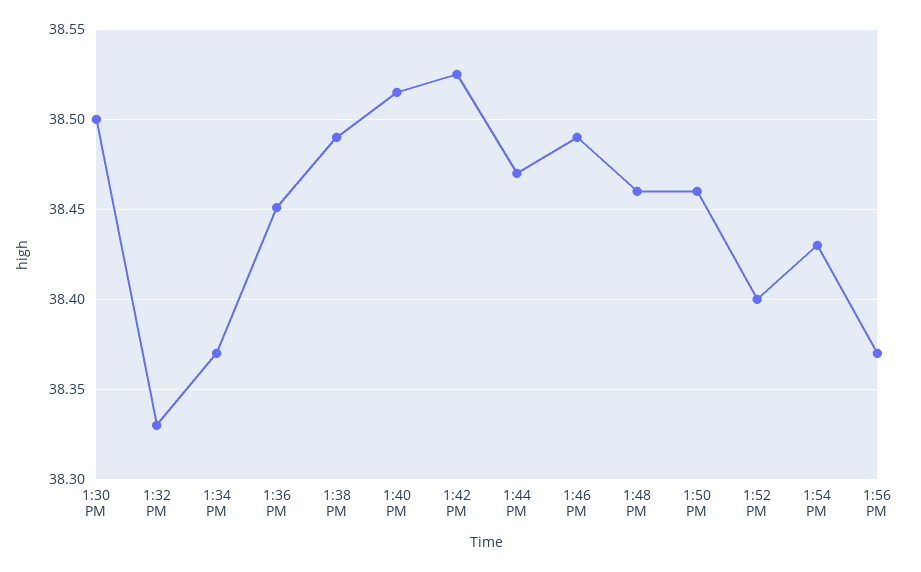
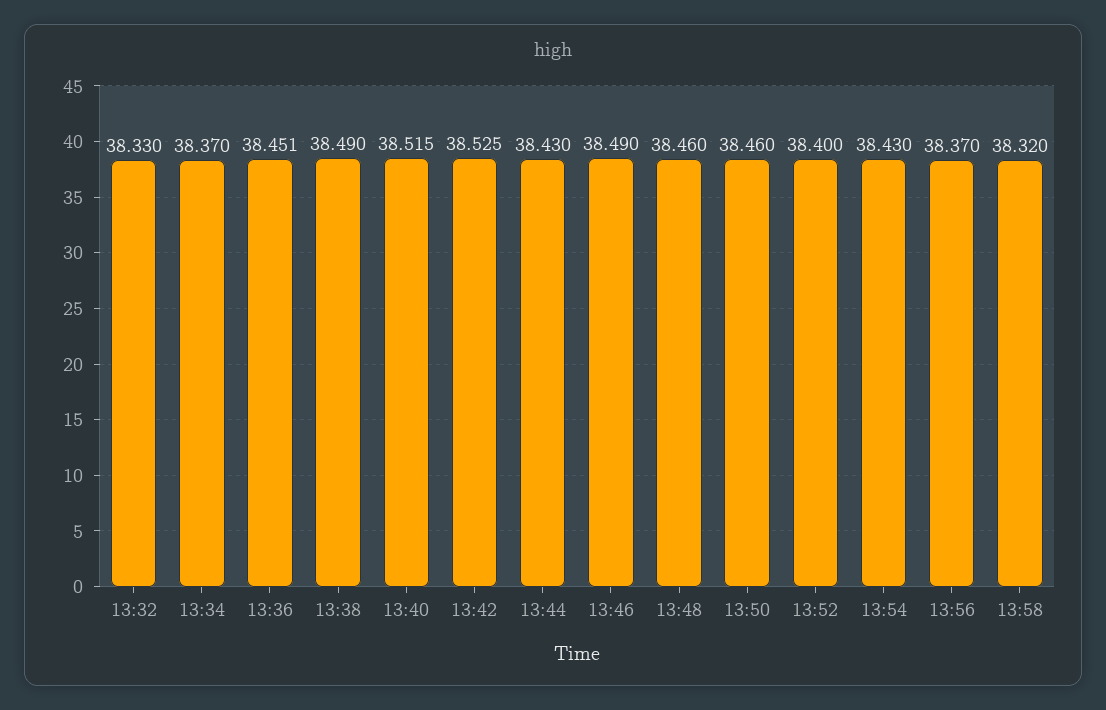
1:30 PM: 38.5 -> none
1:44 PM: 38.47 -> 38.43
13:58: none -> 38.32

